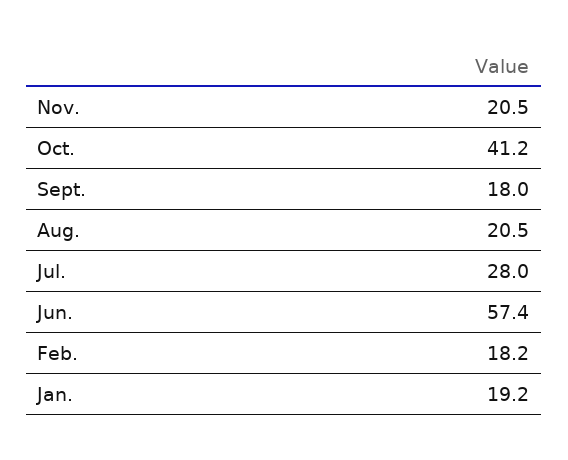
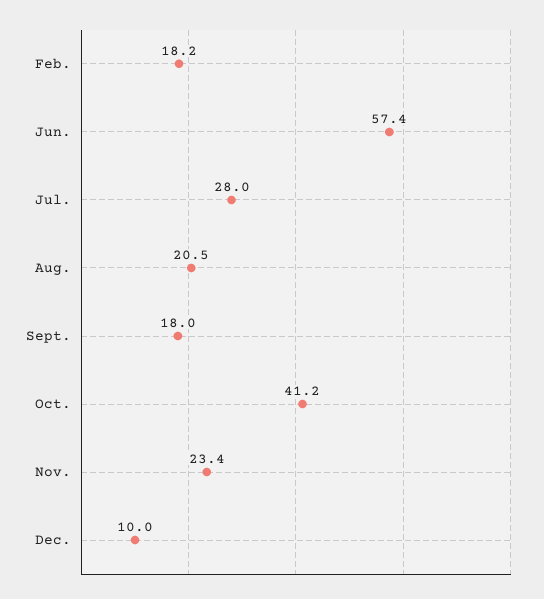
Nov.: 20.5 -> 23.4
Jan.: 19.2 -> none
Dec.: none -> 10

